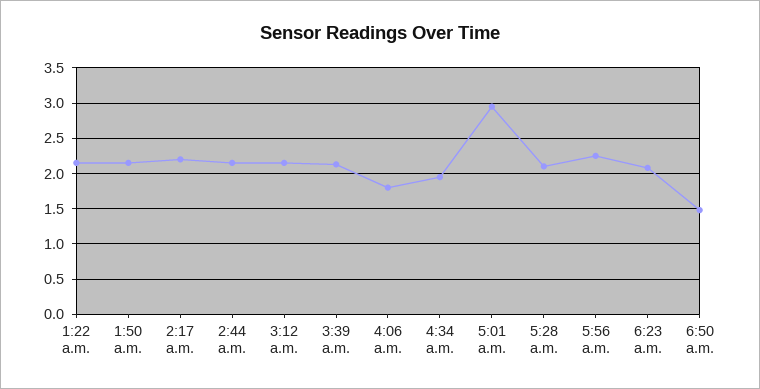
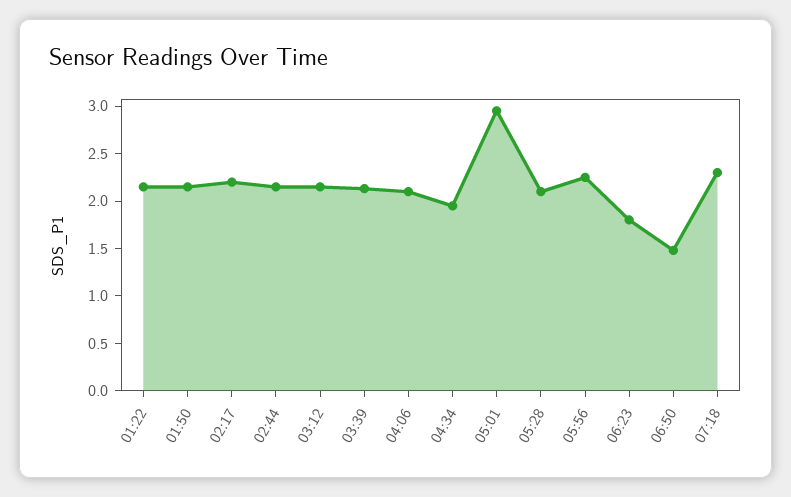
4:06 a.m.: 1.8 -> 2.1
6:23 a.m.: 2.1 -> 1.8
07:18: none -> 2.3

